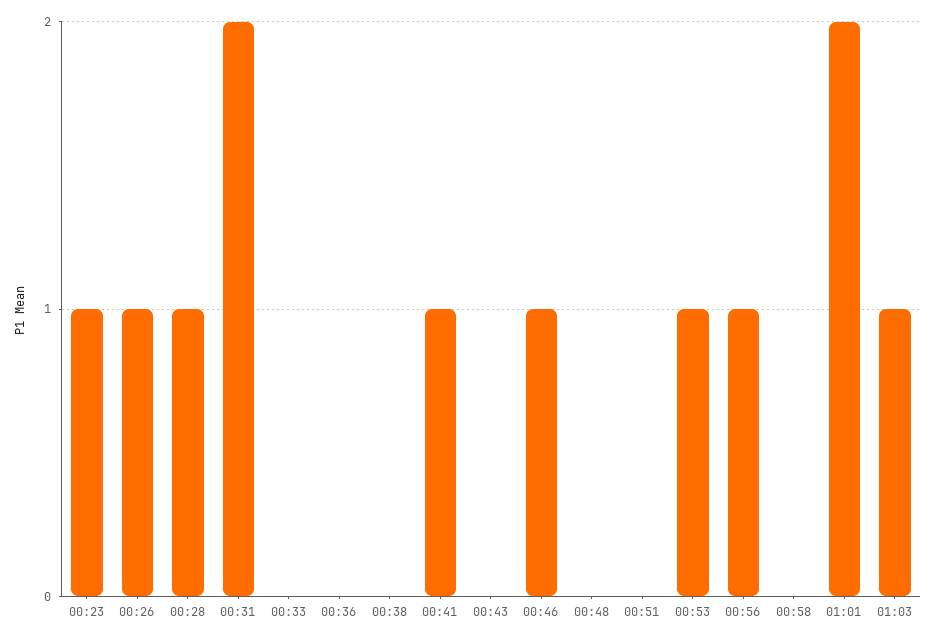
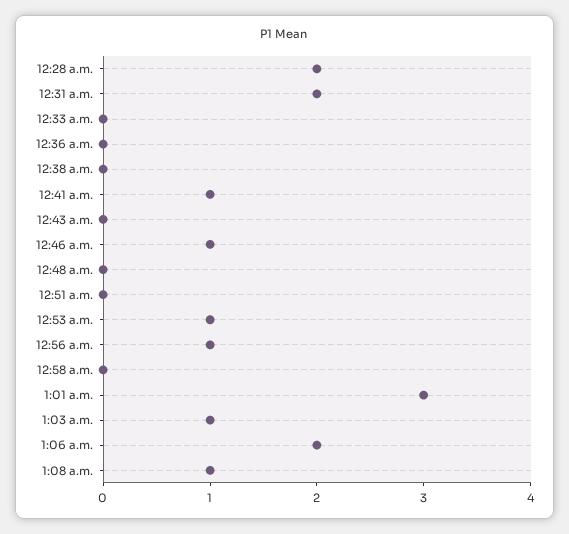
00:23: 1 -> none
00:26: 1 -> none
00:28: 1 -> 2
01:01: 2 -> 3
1:06 a.m.: none -> 2
1:08 a.m.: none -> 1

